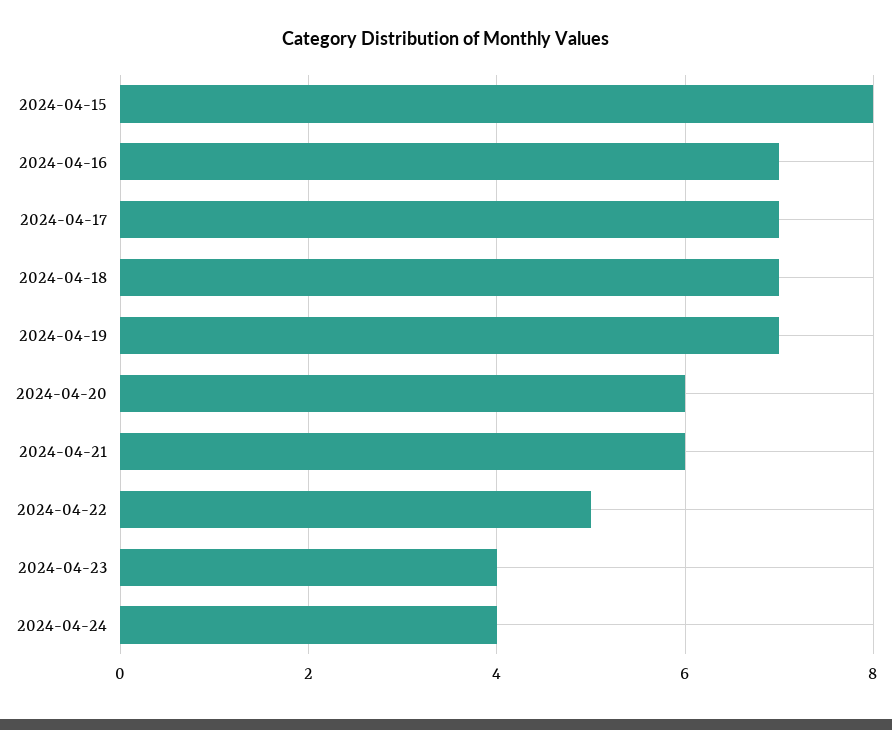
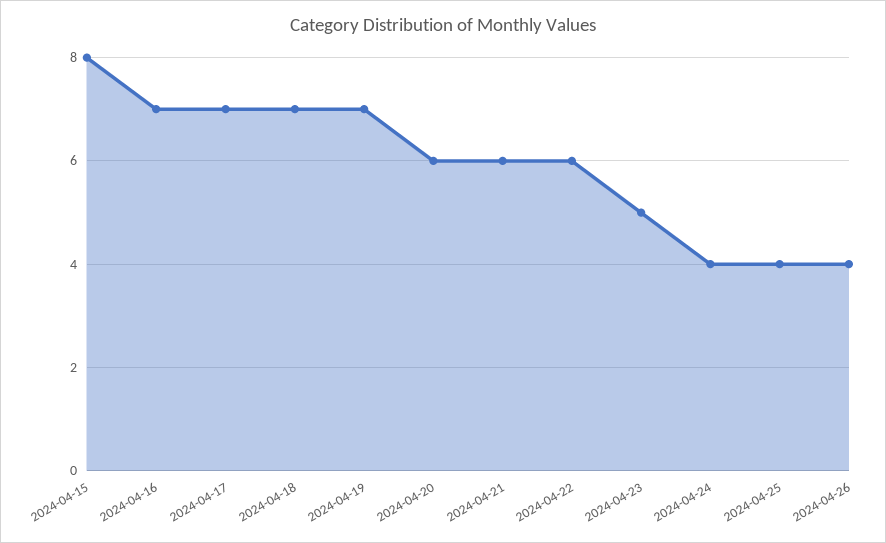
2024-04-22: 5 -> 6
2024-04-23: 4 -> 5
2024-04-25: none -> 4
2024-04-26: none -> 4

